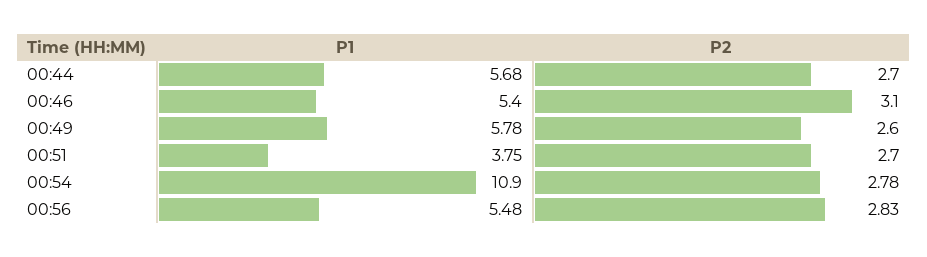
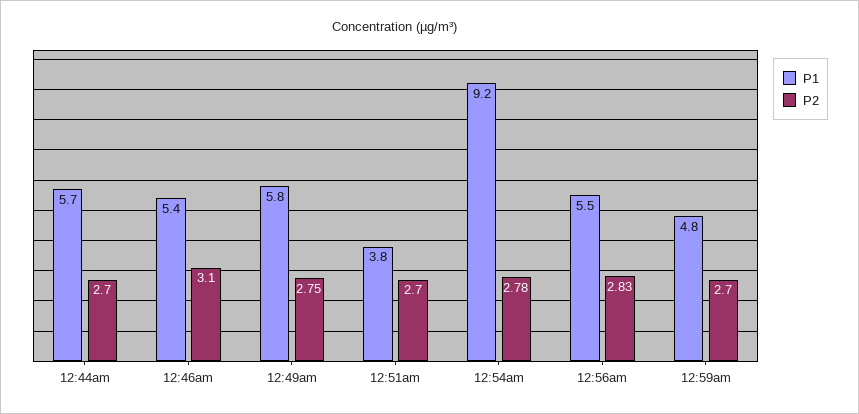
P2, 00:49: 2.6 -> 2.75
P1, 00:54: 10.9 -> 9.2
P1, 12:59am: none -> 4.8
P2, 12:59am: none -> 2.7

